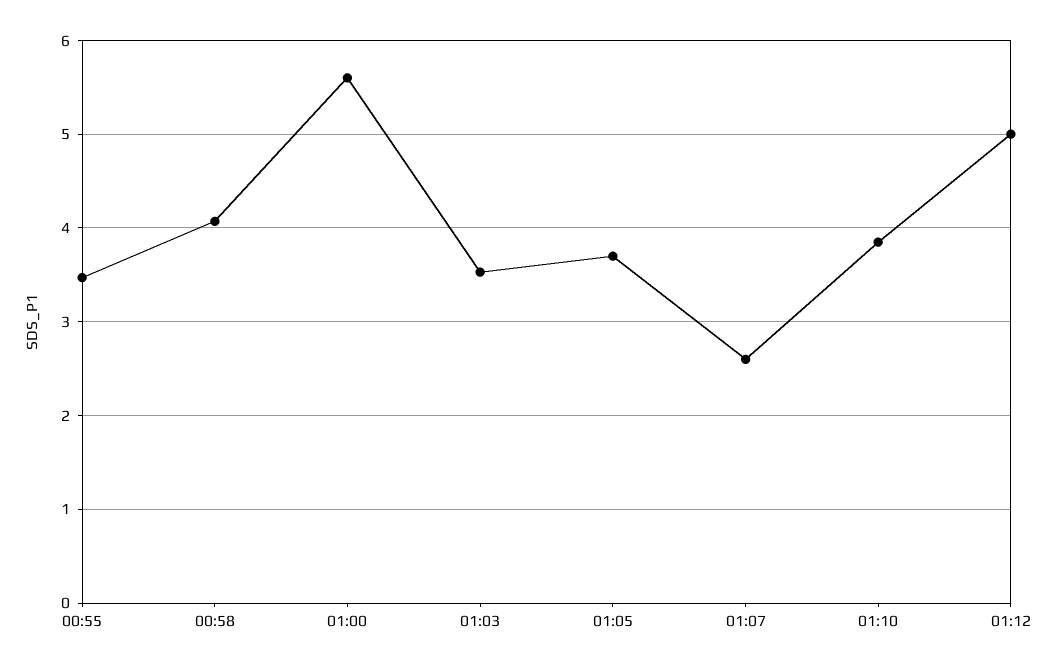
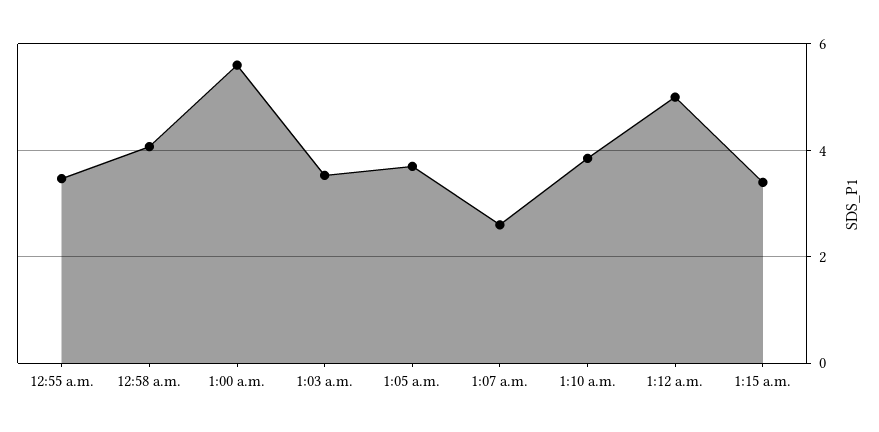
1:15 a.m.: none -> 3.4

